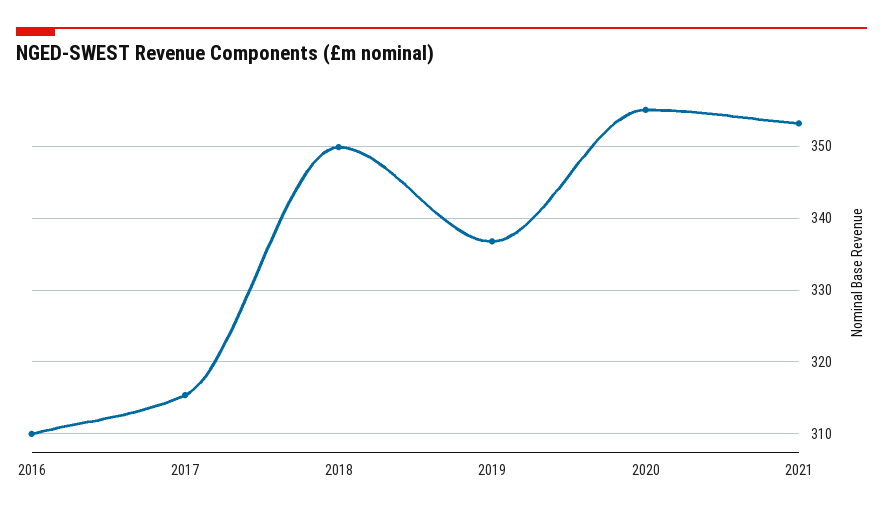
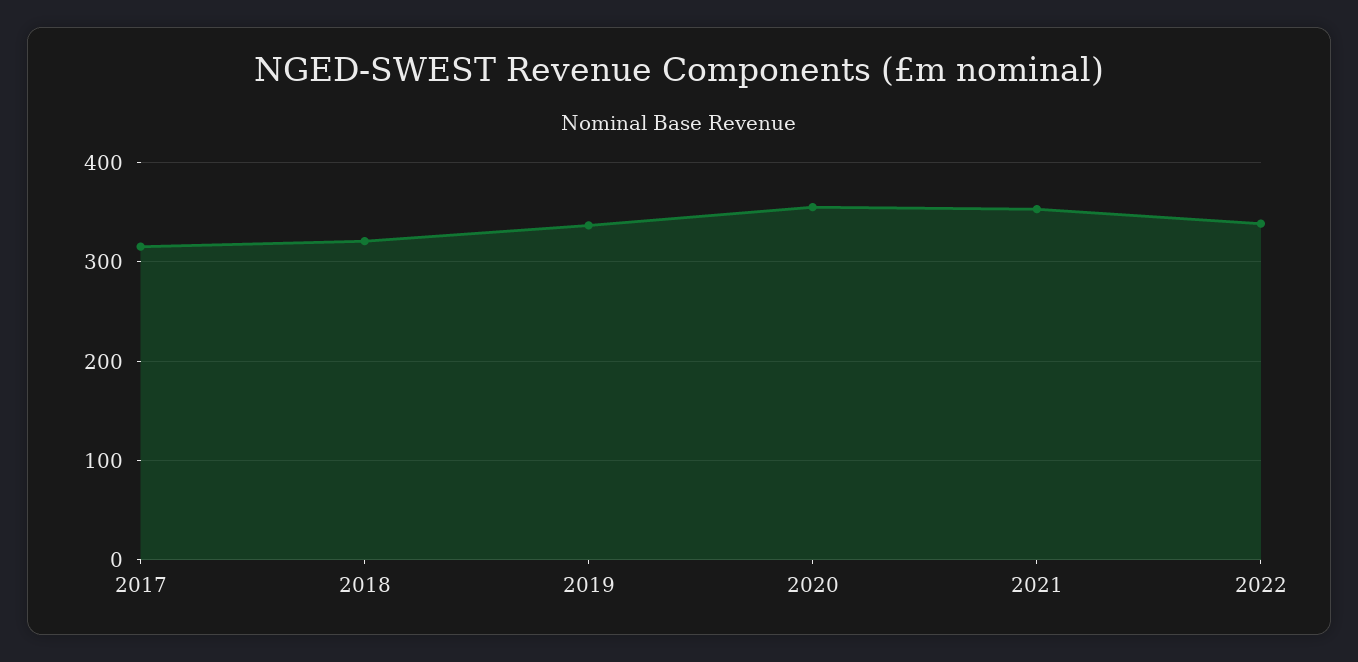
2016: 310 -> none
2018: 350 -> 320
2022: none -> 340

